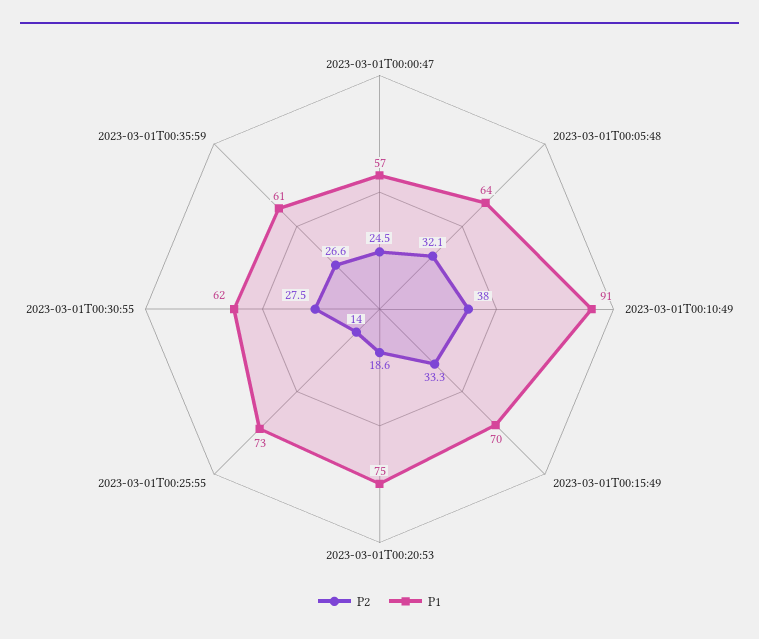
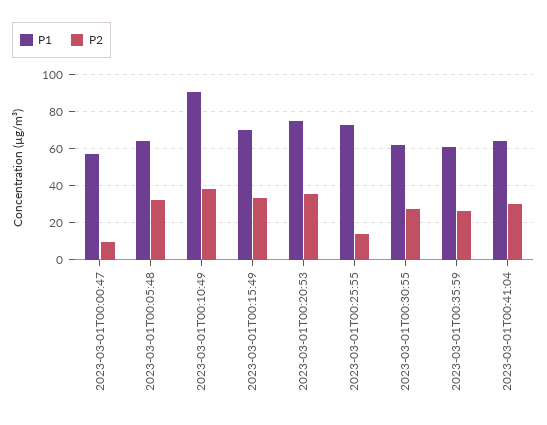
P2, 2023-03-01T00:00:47: 24.5 -> 10
P2, 2023-03-01T00:20:53: 18.6 -> 35
P1, 2023-03-01T00:41:04: none -> 65
P2, 2023-03-01T00:41:04: none -> 30

